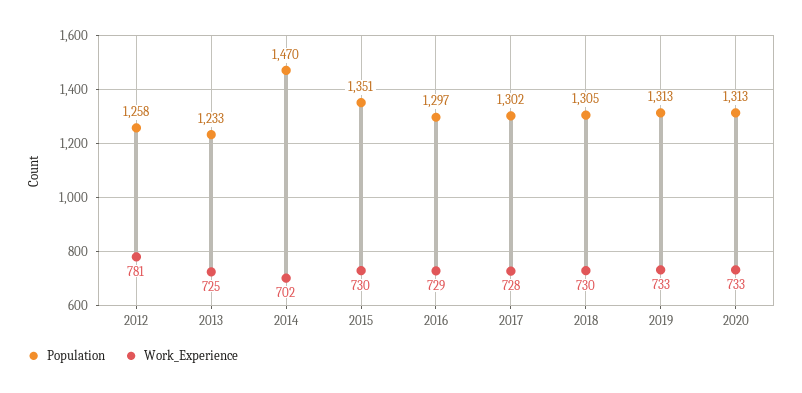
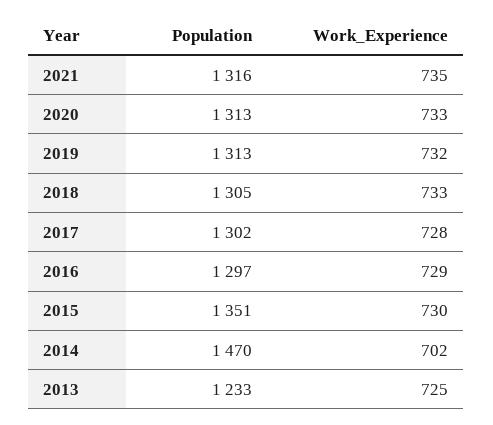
Population, 2012: 1258 -> none
Work_Experience, 2012: 781 -> none
Work_Experience, 2018: 730 -> 733
Work_Experience, 2019: 733 -> 732
Population, 2021: none -> 1316
Work_Experience, 2021: none -> 735

